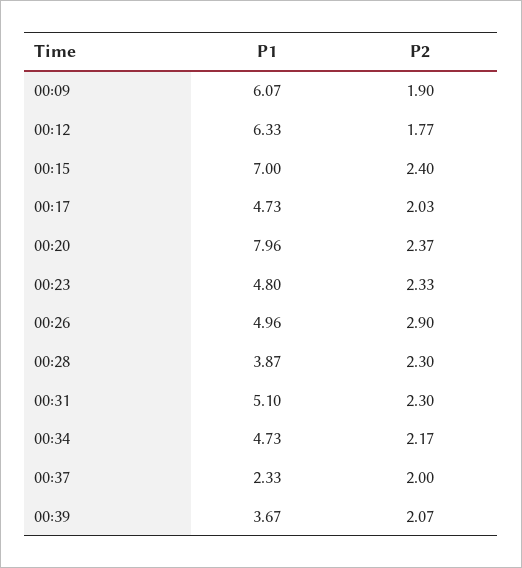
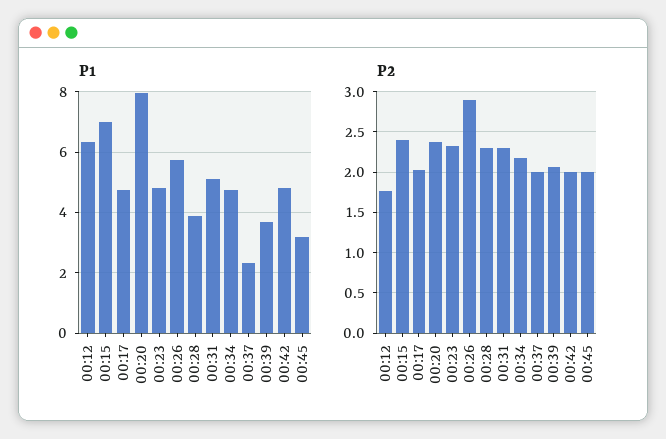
P1, 00:09: 6.07 -> none
P2, 00:09: 1.9 -> none
P1, 00:26: 4.96 -> 5.8
P1, 00:42: none -> 4.8
P1, 00:45: none -> 3.2
P2, 00:42: none -> 2
P2, 00:45: none -> 2

